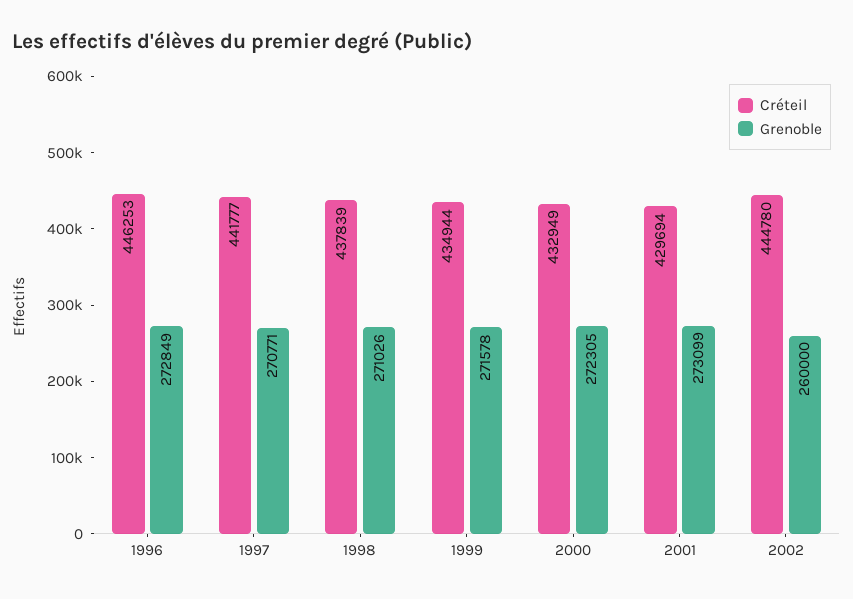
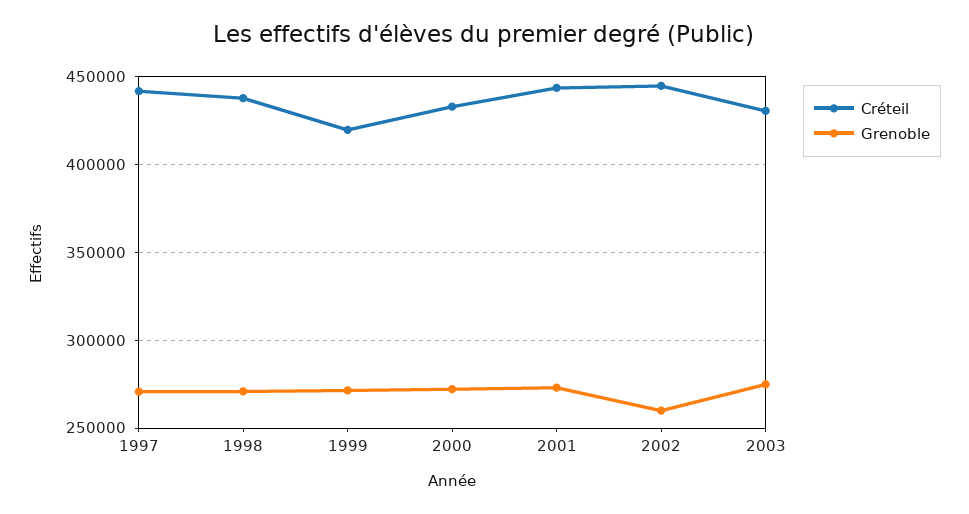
Créteil, 1996: 446253 -> none
Grenoble, 1996: 272849 -> none
Créteil, 1999: 434944 -> 420000
Créteil, 2001: 429694 -> 445000
Créteil, 2003: none -> 430000
Grenoble, 2003: none -> 275000

